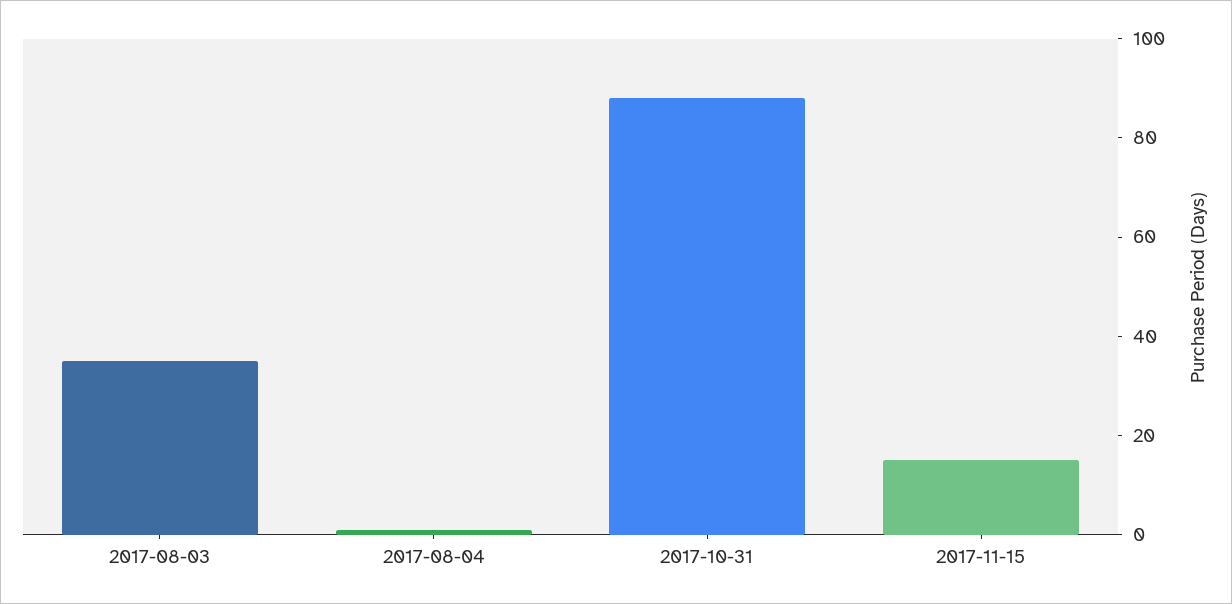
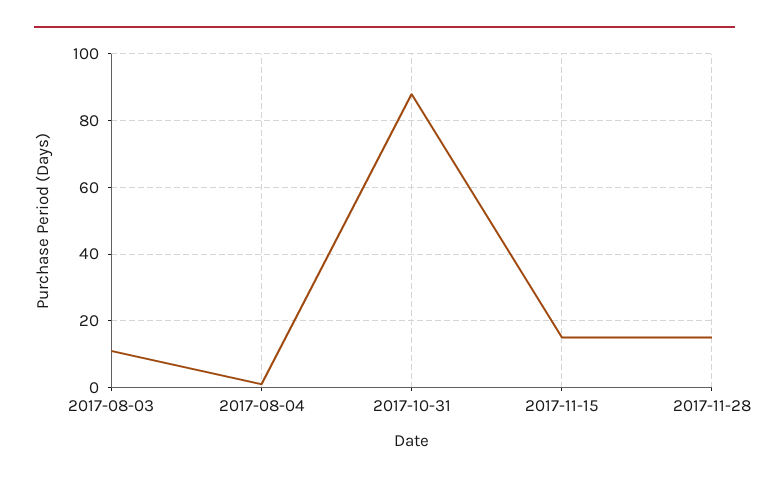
2017-08-03: 35 -> 10
2017-11-28: none -> 15

